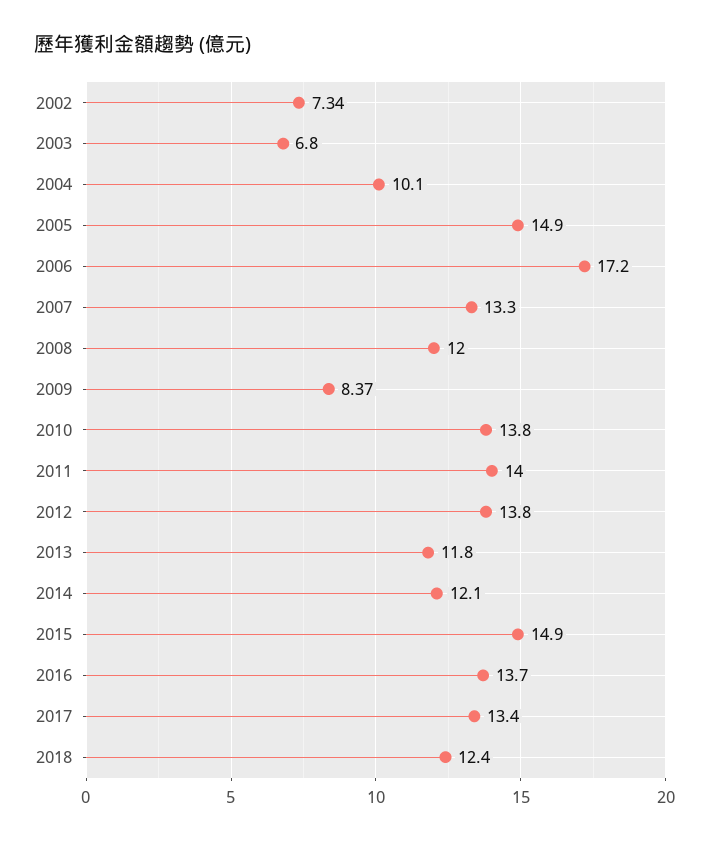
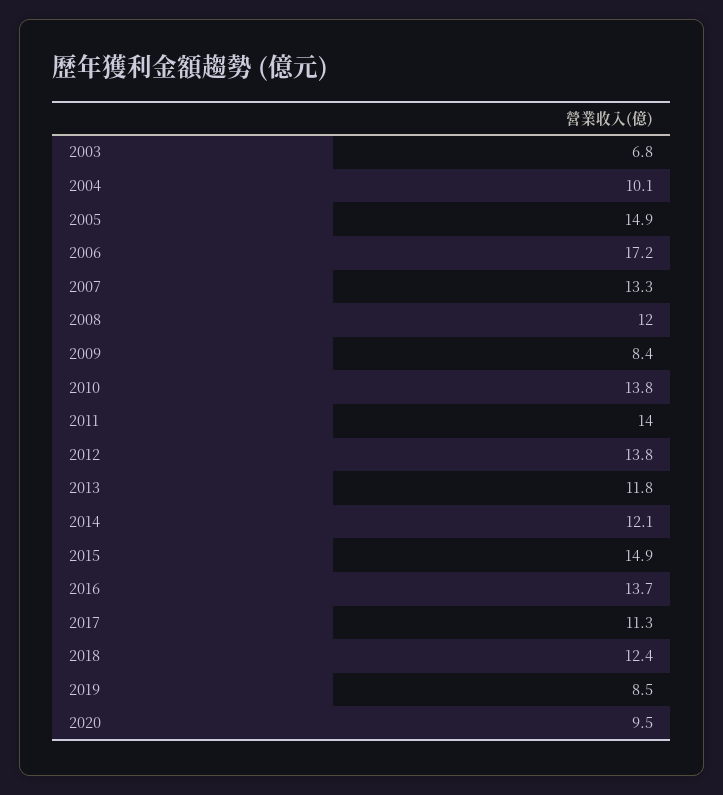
2002: 7.34 -> none
2017: 13.4 -> 11.3
2019: none -> 8.5
2020: none -> 9.5

